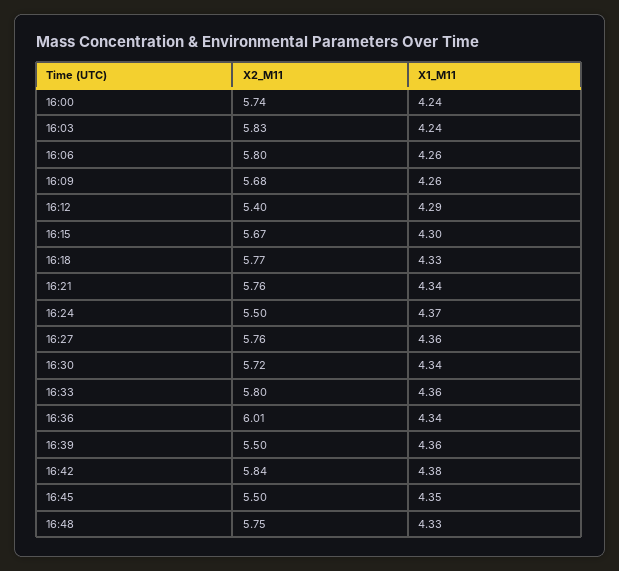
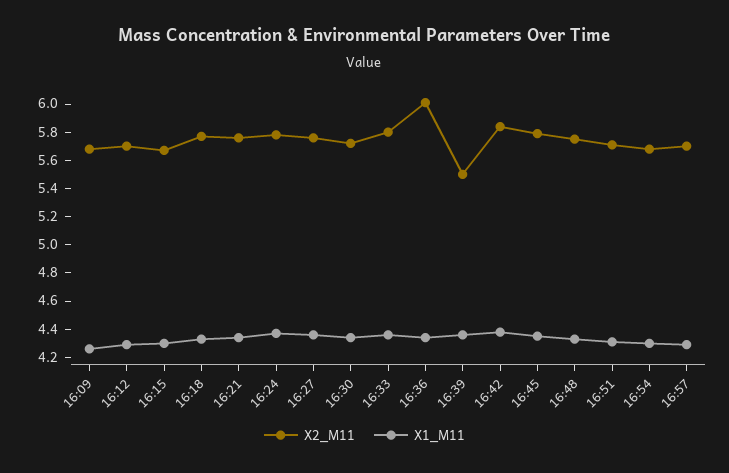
X2_M11, 16:00: 5.74 -> none
X1_M11, 16:00: 4.24 -> none
X2_M11, 16:03: 5.83 -> none
X1_M11, 16:03: 4.24 -> none
X2_M11, 16:06: 5.8 -> none
X1_M11, 16:06: 4.26 -> none
X2_M11, 16:12: 5.4 -> 5.7
X2_M11, 16:24: 5.5 -> 5.8
X2_M11, 16:45: 5.5 -> 5.8
X2_M11, 16:51: none -> 5.7
X1_M11, 16:51: none -> 4.3
X2_M11, 16:54: none -> 5.7
X1_M11, 16:54: none -> 4.3
X2_M11, 16:57: none -> 5.7
X1_M11, 16:57: none -> 4.3

